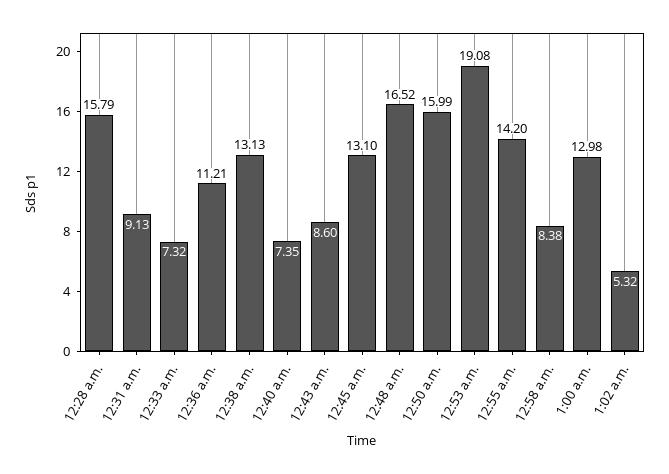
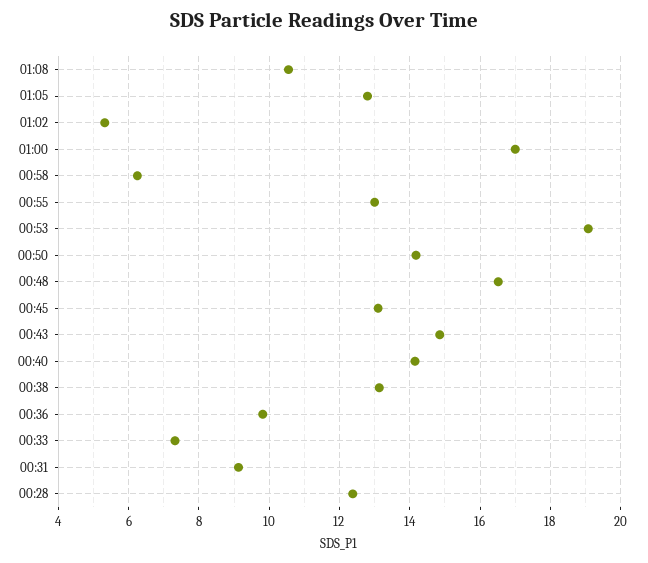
12:28 a.m.: 15.79 -> 12.4
12:36 a.m.: 11.21 -> 9.8
12:40 a.m.: 7.35 -> 14.2
12:43 a.m.: 8.6 -> 14.8
12:50 a.m.: 15.99 -> 14.2
12:55 a.m.: 14.2 -> 13
12:58 a.m.: 8.38 -> 6.2
1:00 a.m.: 12.98 -> 17
01:08: none -> 10.6
01:05: none -> 12.8

